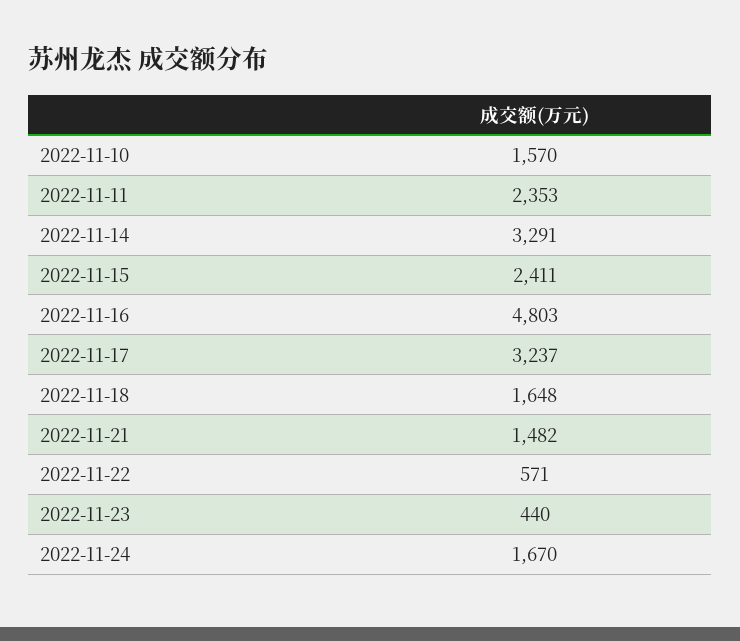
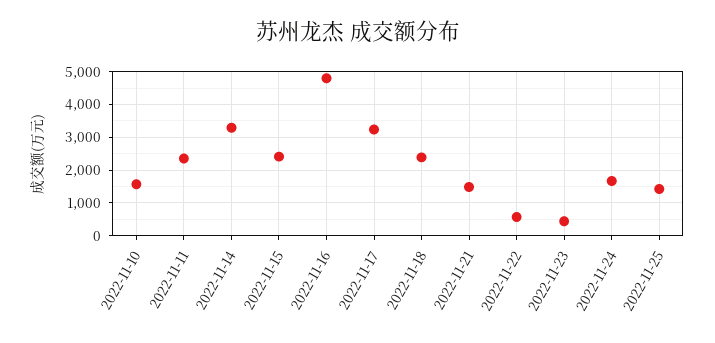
2022-11-18: 1648 -> 2400
2022-11-25: none -> 1400

